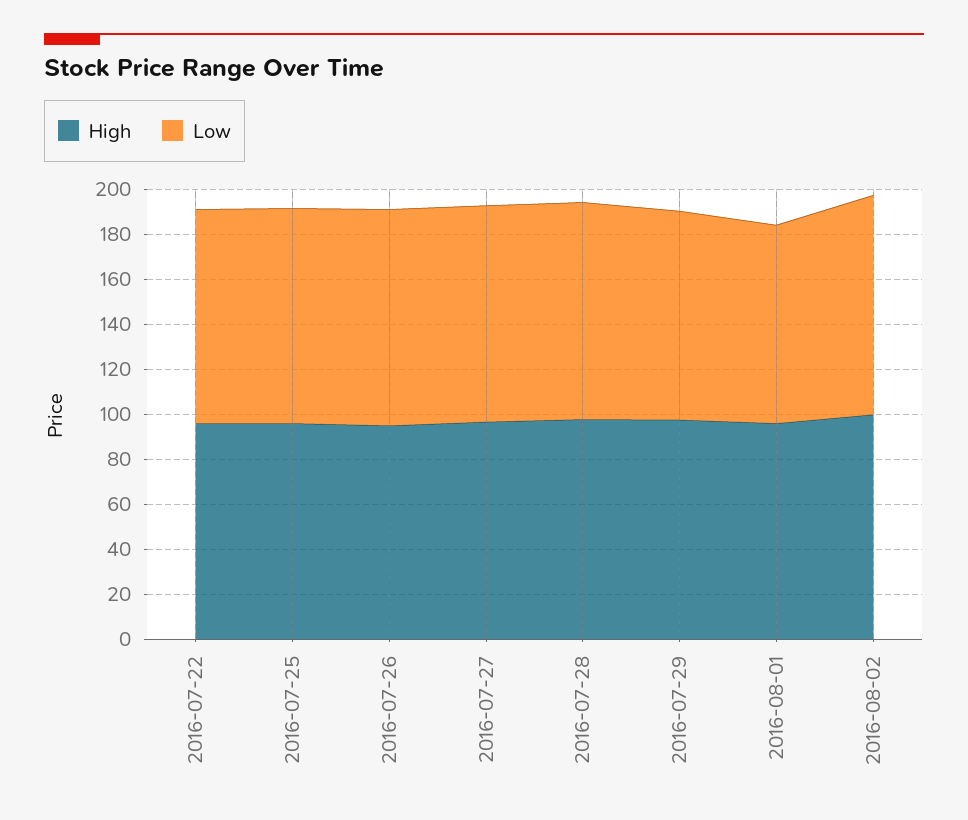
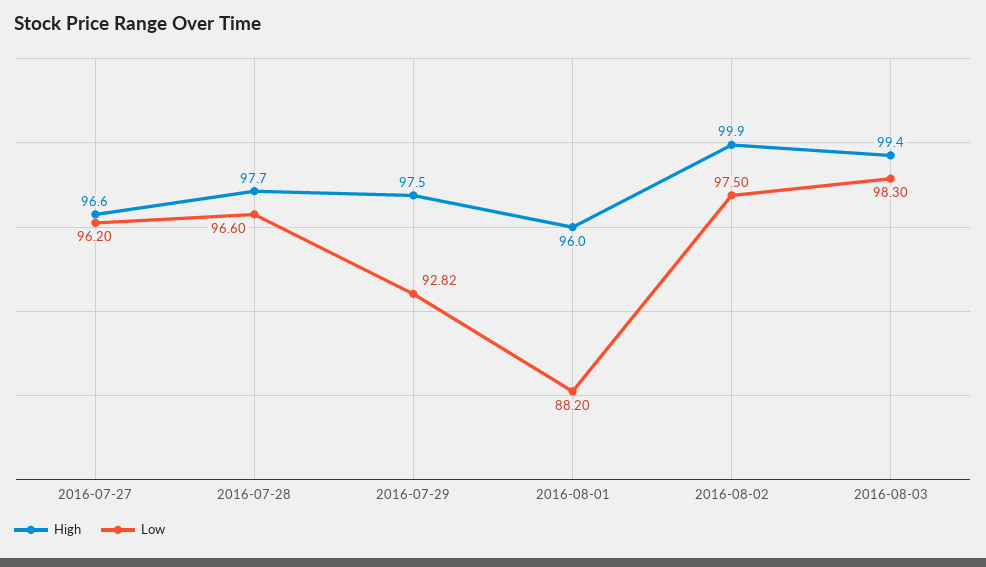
High, 2016-07-22: 95 -> none
Low, 2016-07-22: 95 -> none
High, 2016-07-25: 95 -> none
Low, 2016-07-25: 95 -> none
High, 2016-07-26: 95 -> none
Low, 2016-07-26: 95 -> none
High, 2016-08-03: none -> 99.4
Low, 2016-08-03: none -> 98.3

